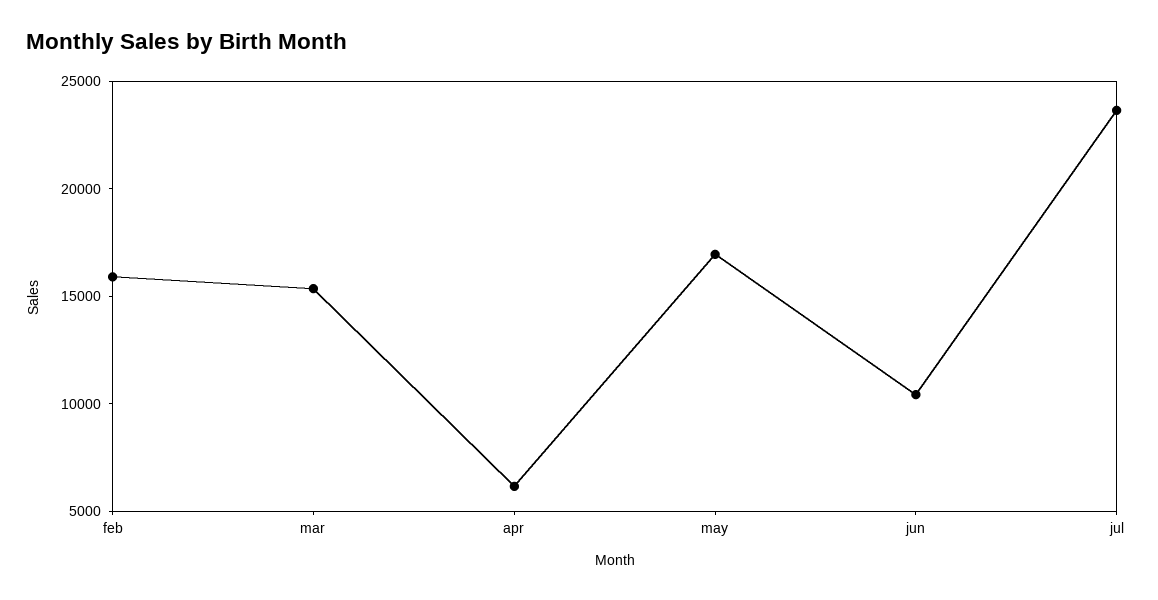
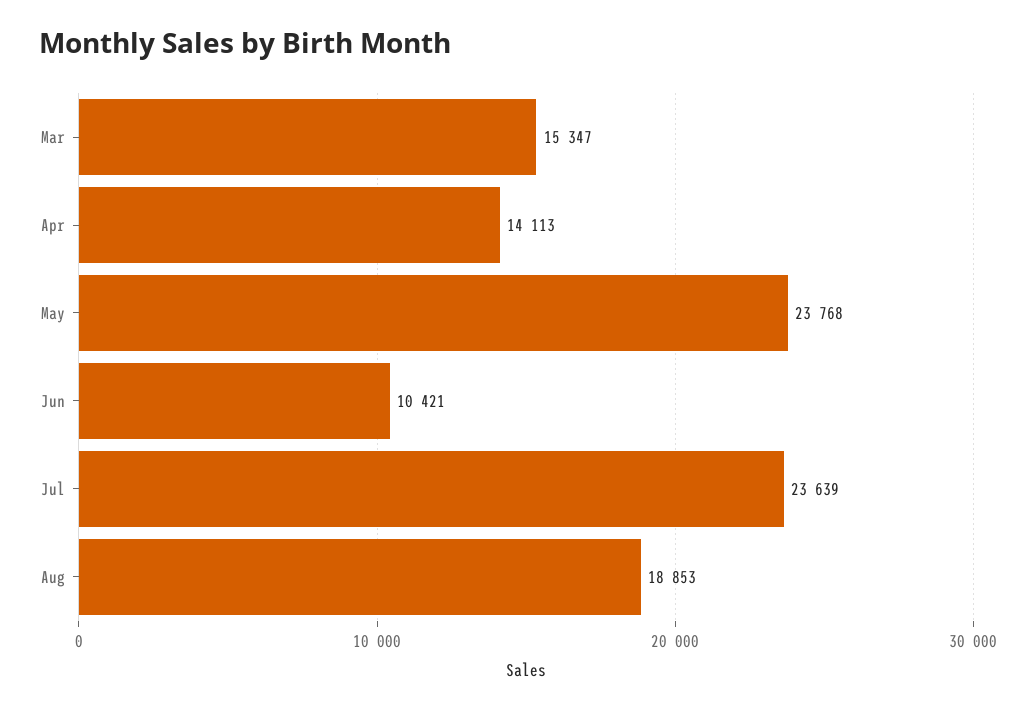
feb: 16000 -> none
apr: 6000 -> 14113
may: 17000 -> 23768
Aug: none -> 18853

